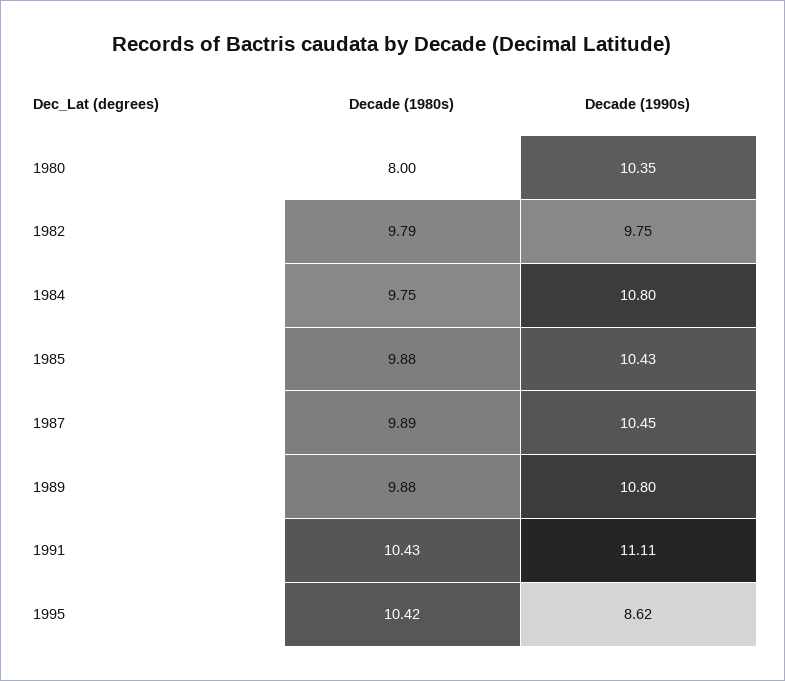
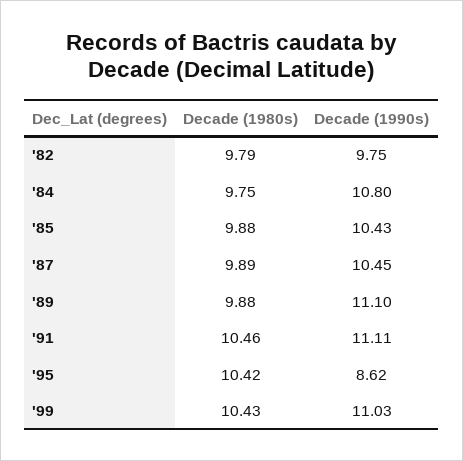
Decade (1980s), 1980: 8 -> none
Decade (1990s), 1980: 10.35 -> none
Decade (1990s), 1989: 10.8 -> 11.1
Decade (1980s), 1991: 10.43 -> 10.46
Decade (1980s), '99: none -> 10.43
Decade (1990s), '99: none -> 11.03

